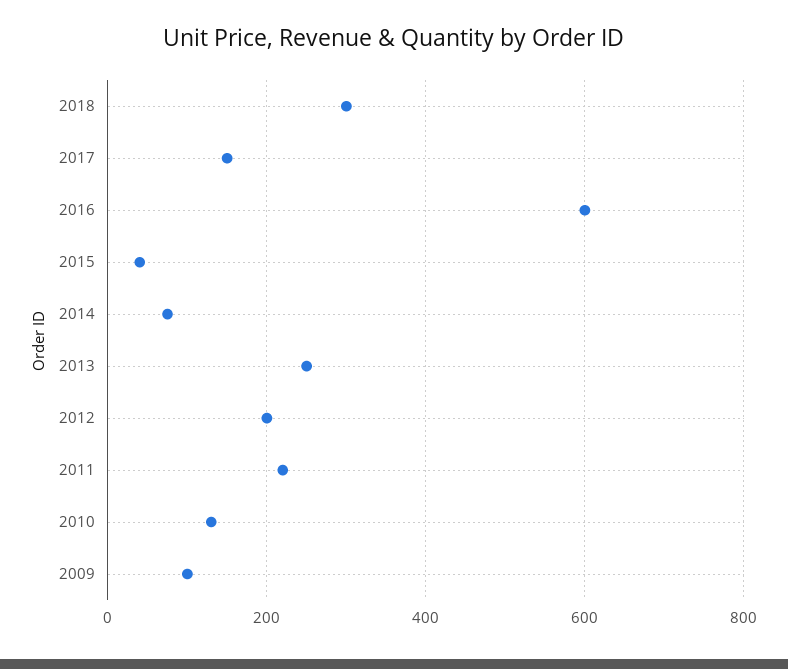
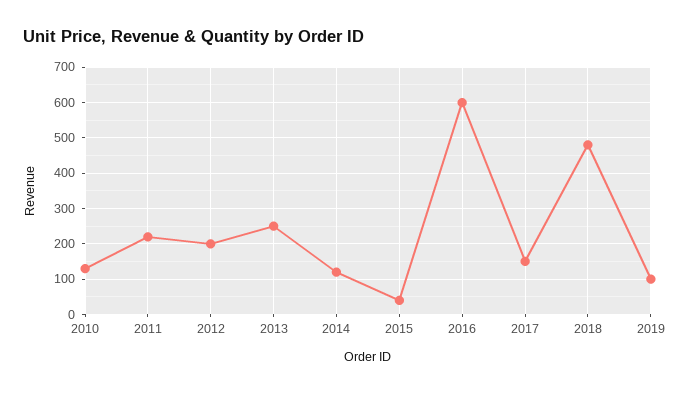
2018: 300 -> 480
2014: 80 -> 120
2009: 100 -> none
2019: none -> 100

